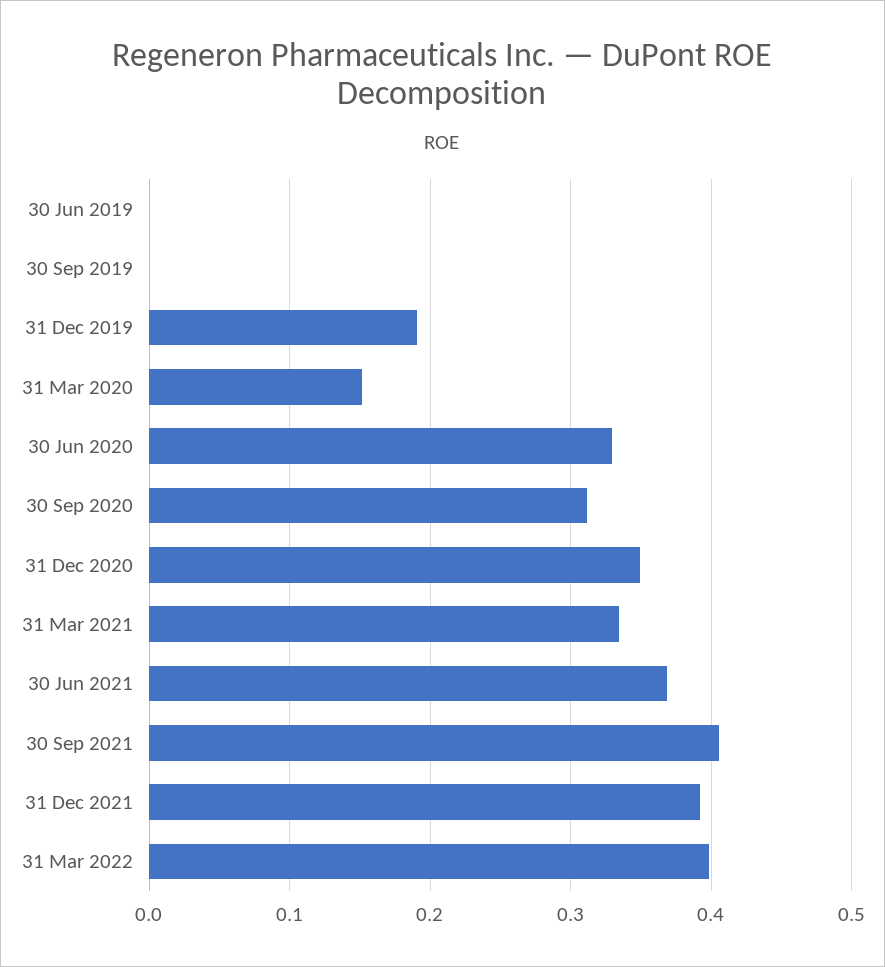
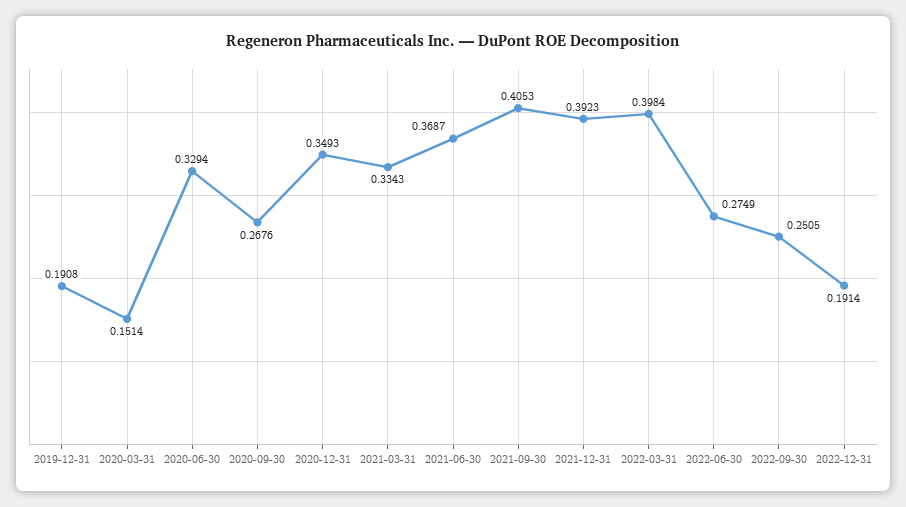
30 Jun 2019: 0 -> none
30 Sep 2019: 0 -> none
30 Sep 2020: 0.31 -> 0.2676
2022-06-30: none -> 0.2749
2022-09-30: none -> 0.2505
2022-12-31: none -> 0.1914

